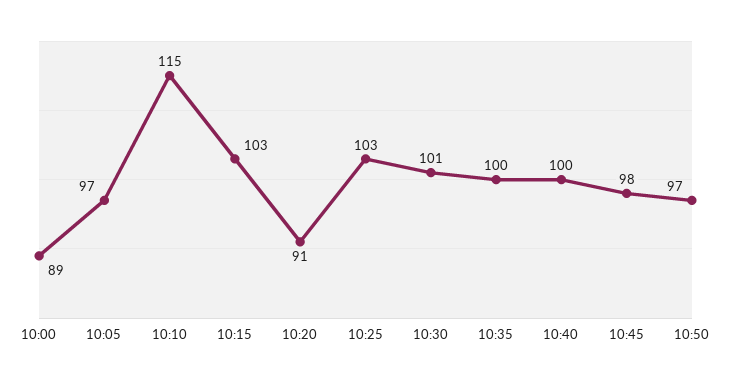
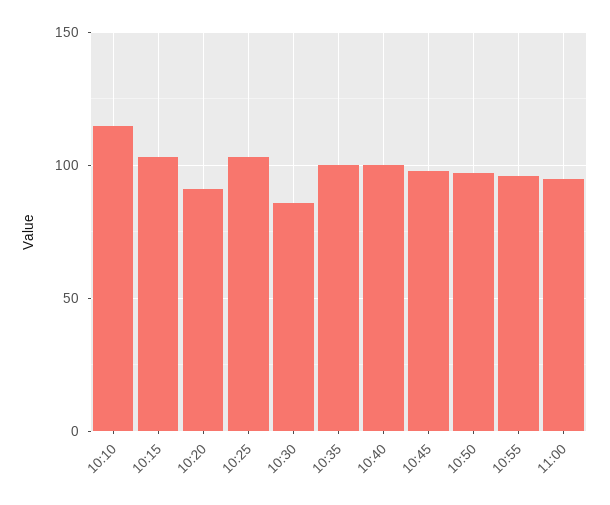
10:00: 89 -> none
10:05: 97 -> none
10:30: 101 -> 85
10:55: none -> 95
11:00: none -> 95

